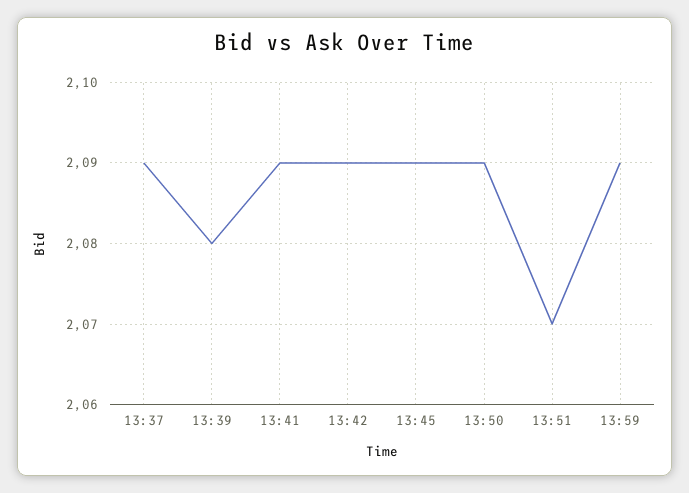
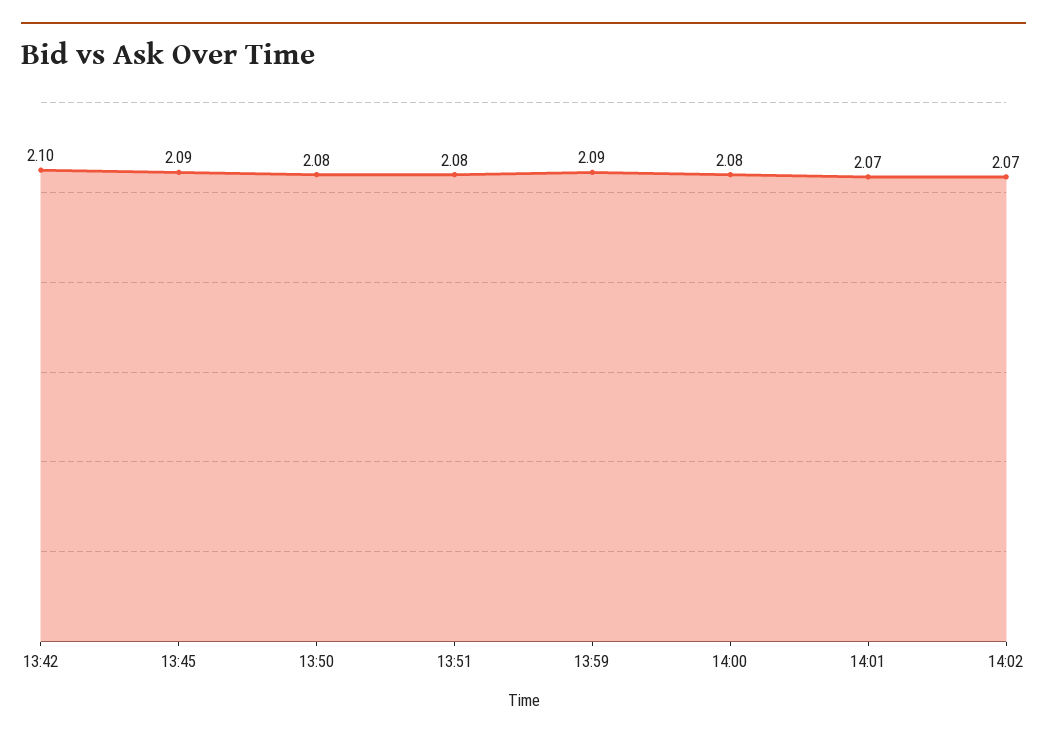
13:37: 2.09 -> none
13:39: 2.08 -> none
13:41: 2.09 -> none
13:42: 2.09 -> 2.1
13:50: 2.09 -> 2.08
13:51: 2.07 -> 2.08
14:00: none -> 2.08
14:01: none -> 2.07
14:02: none -> 2.07

